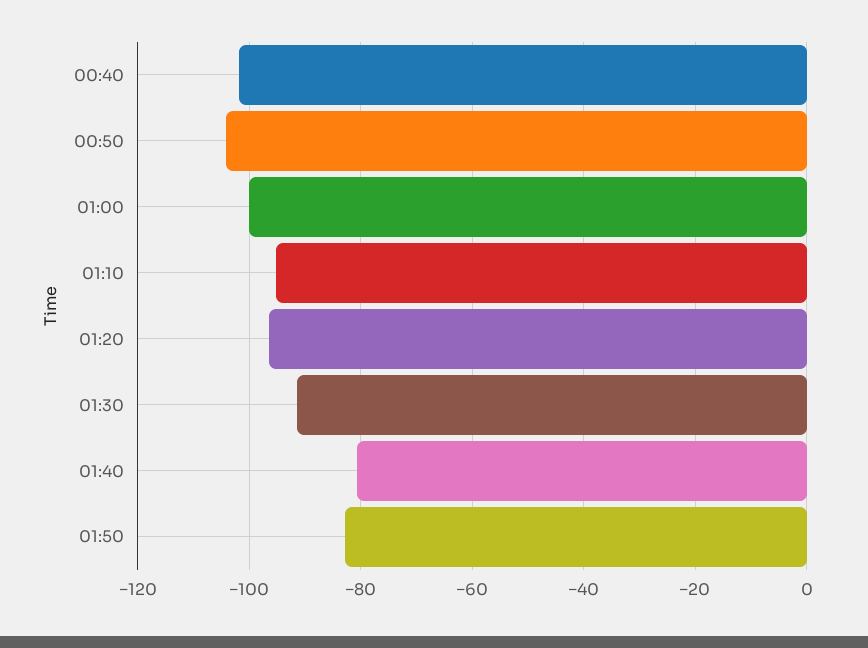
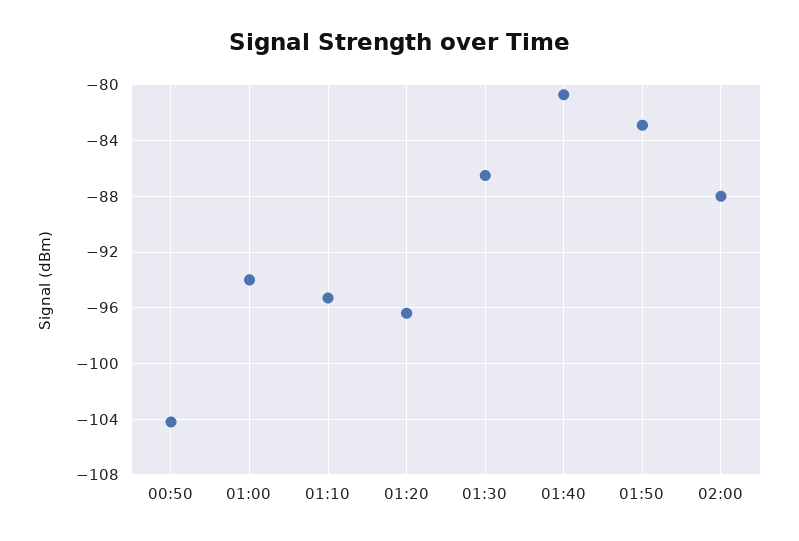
00:40: -102 -> none
01:00: -100 -> -94
01:30: -92 -> -86.5
02:00: none -> -88

